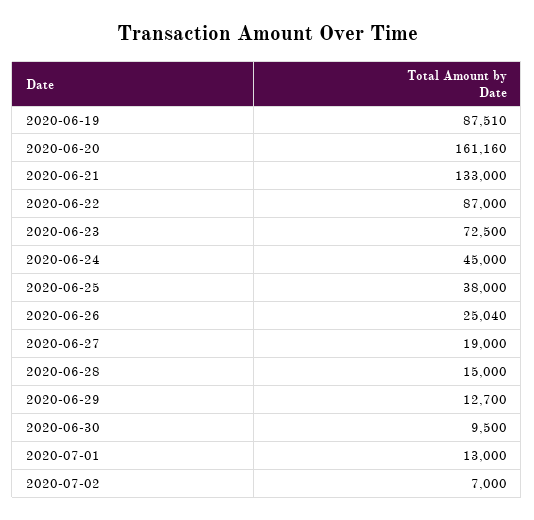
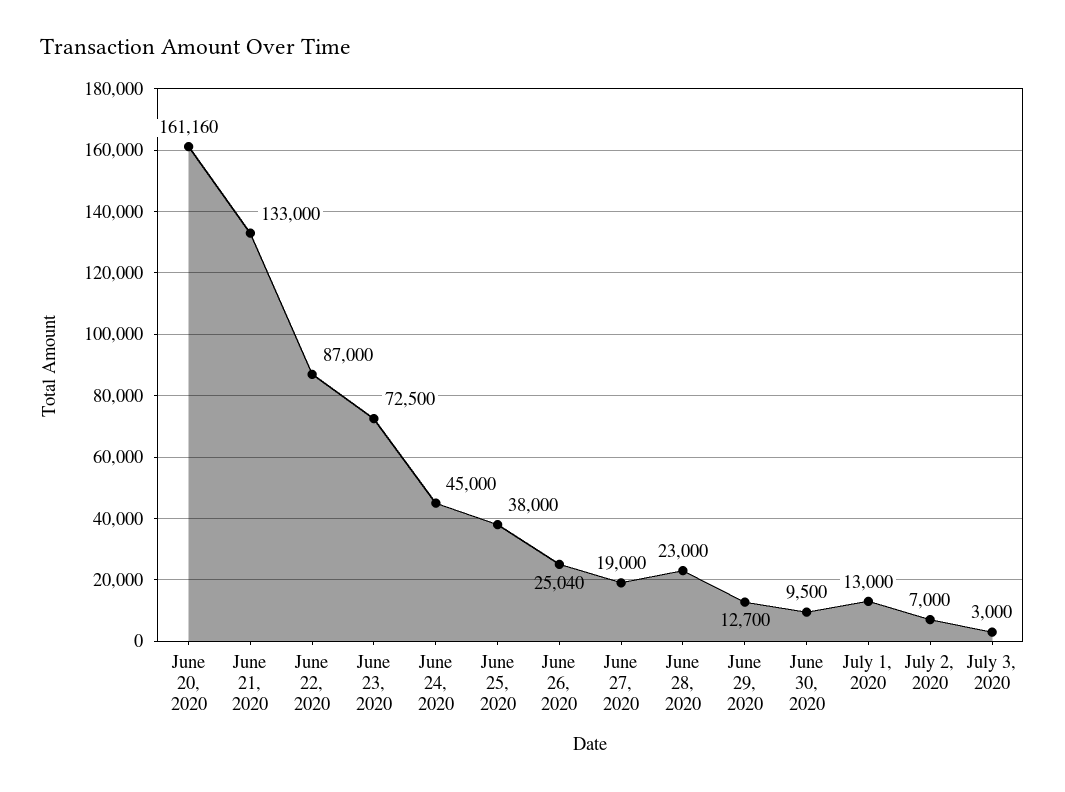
2020-06-19: 87510 -> none
2020-06-28: 15000 -> 23000
July 3, 2020: none -> 3000

